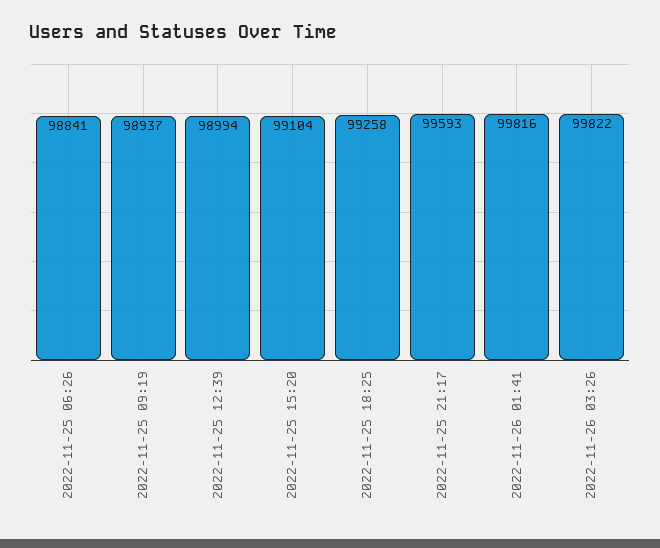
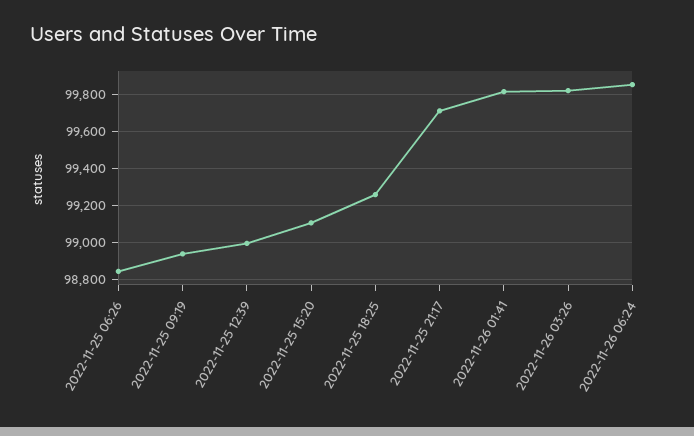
2022-11-25 21:17: 99593 -> 99700
2022-11-26 06:24: none -> 99850

